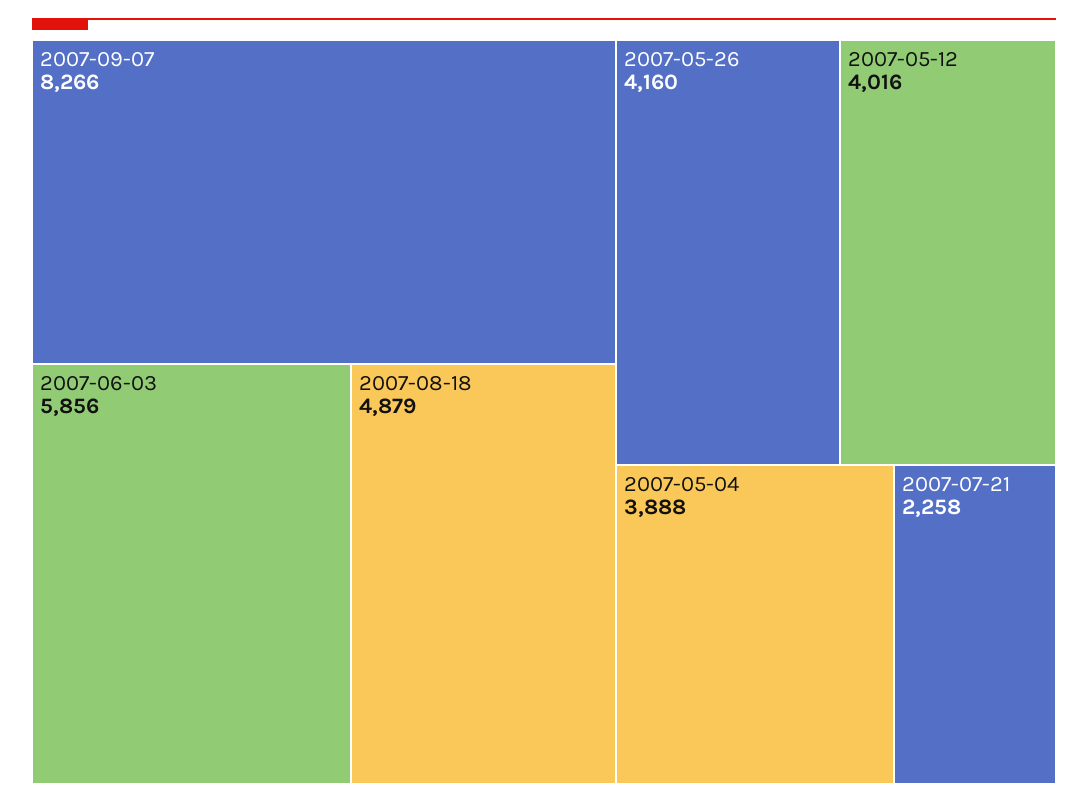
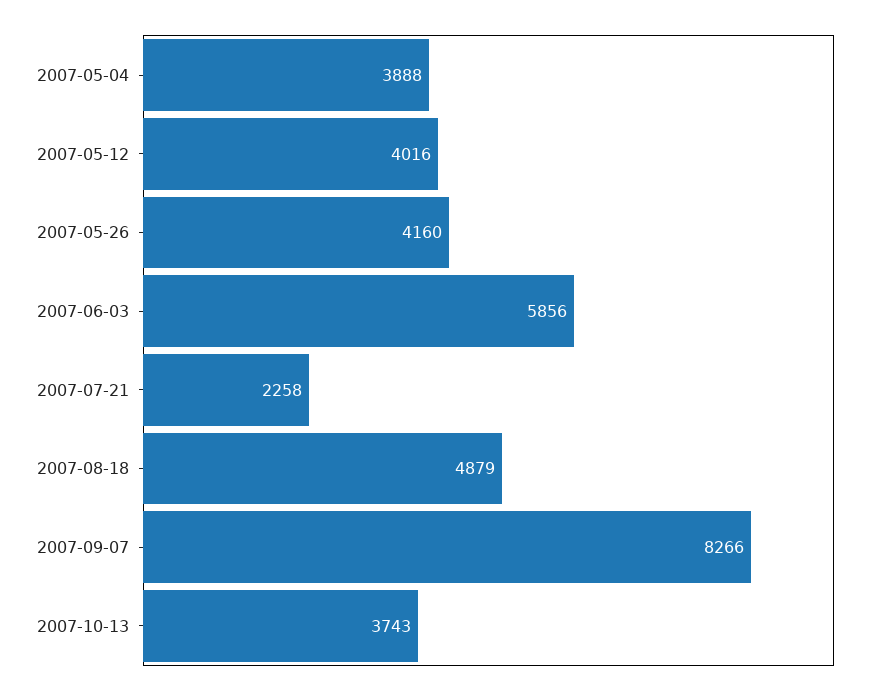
2007-10-13: none -> 3743

